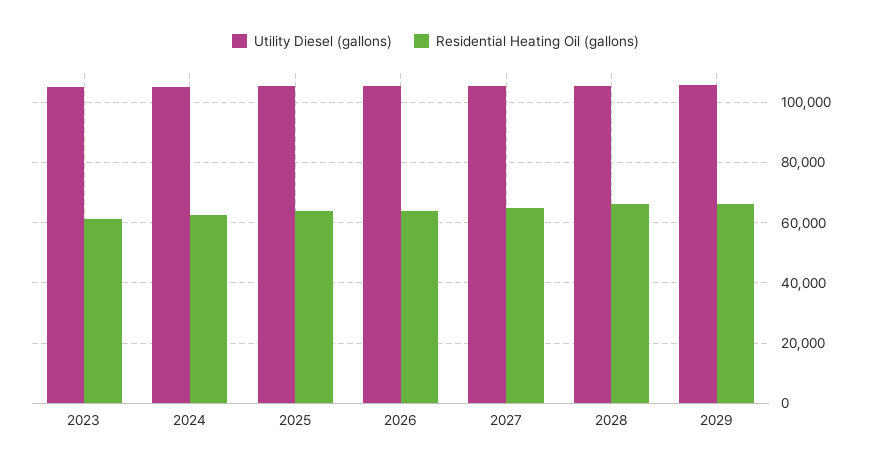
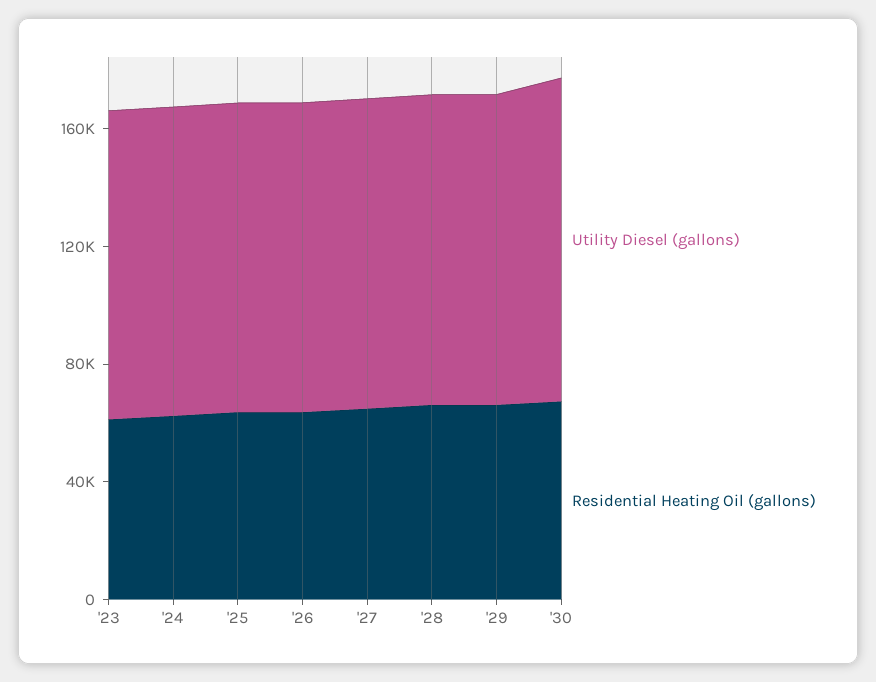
Utility Diesel (gallons), '30: none -> 110000
Residential Heating Oil (gallons), '30: none -> 70000

